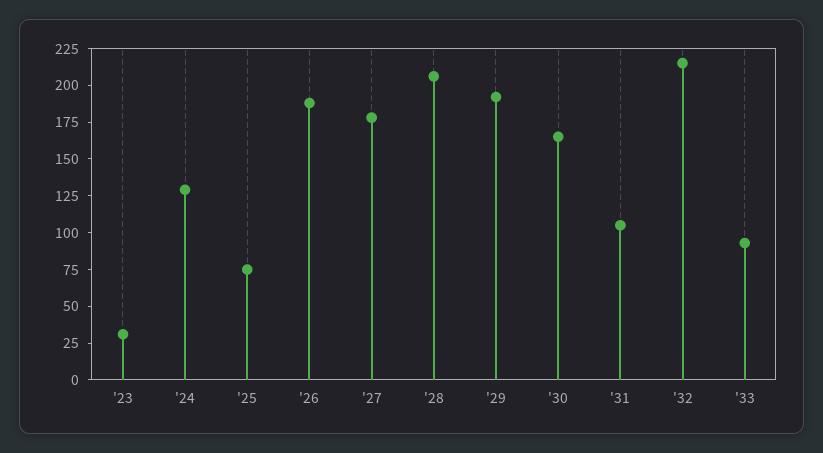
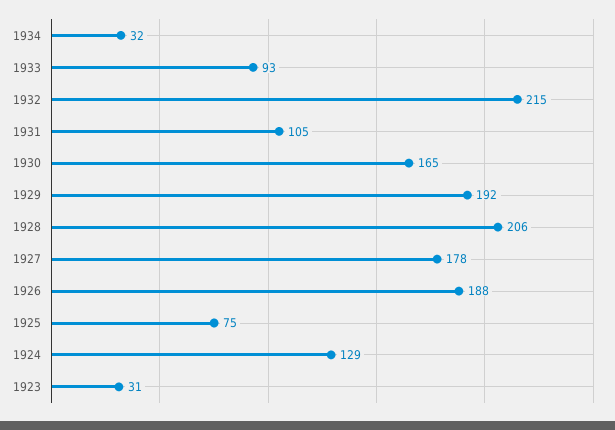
1934: none -> 32

